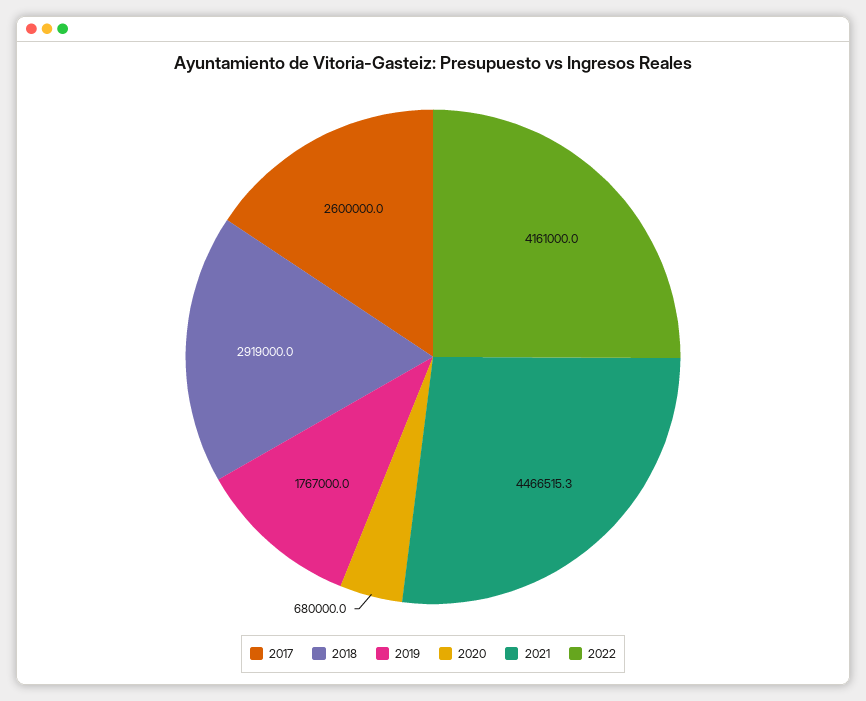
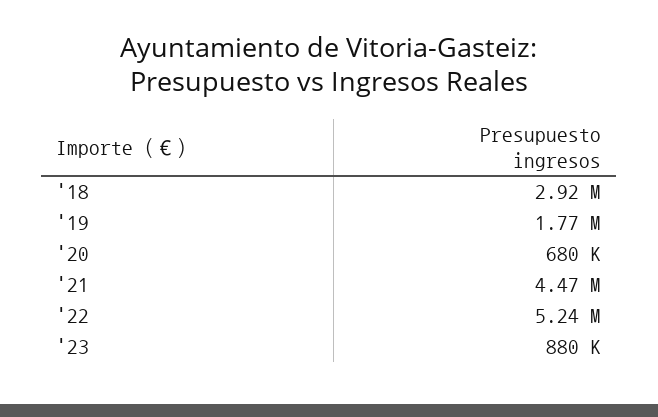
2017: 2600000 -> none
2022: 4161000 -> 5240000
'23: none -> 880000

